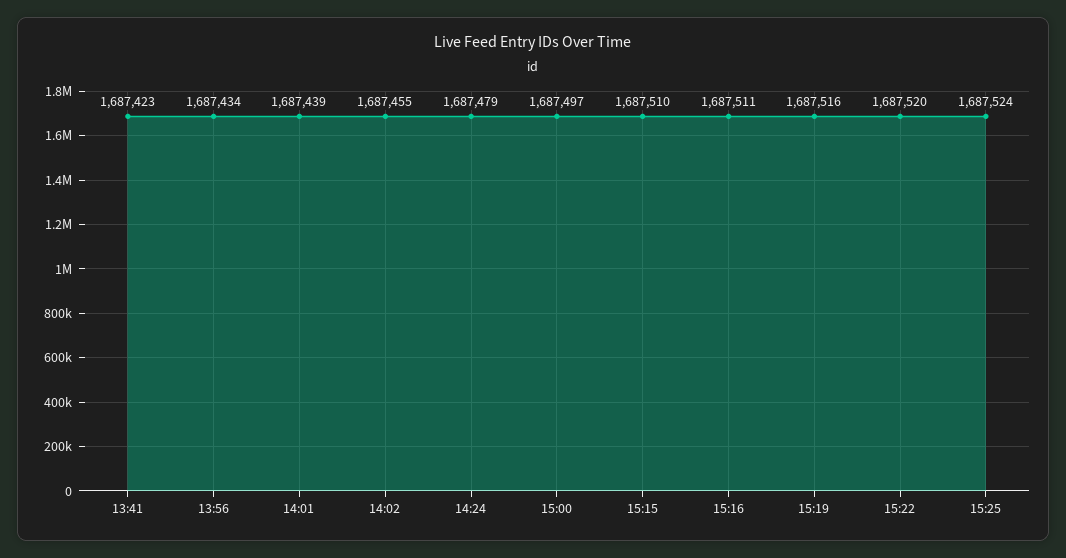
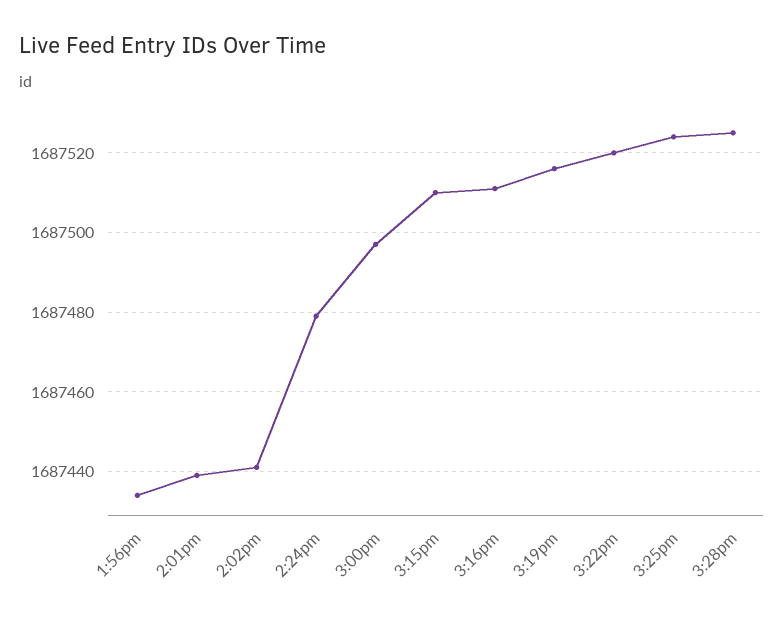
13:41: 1687423 -> none
14:02: 1687455 -> 1687440
3:28pm: none -> 1687525

